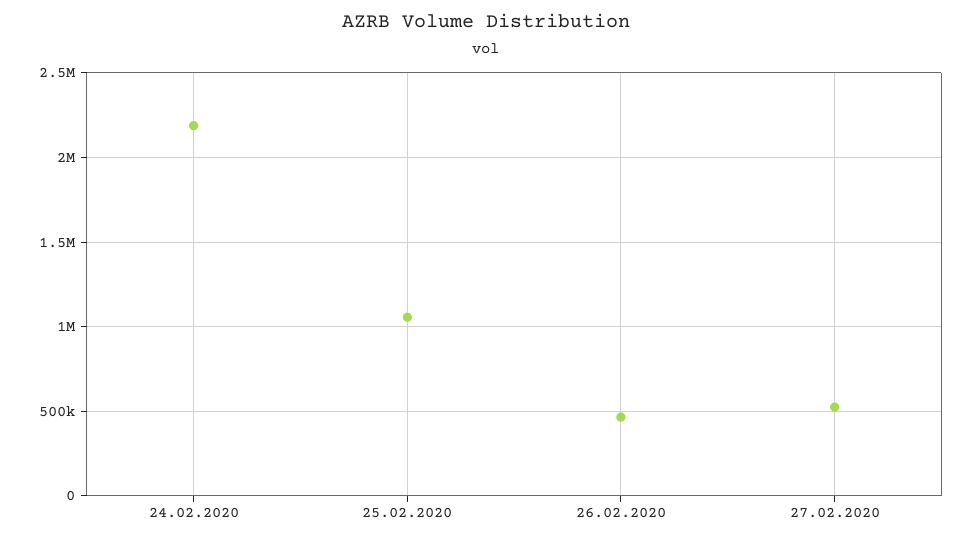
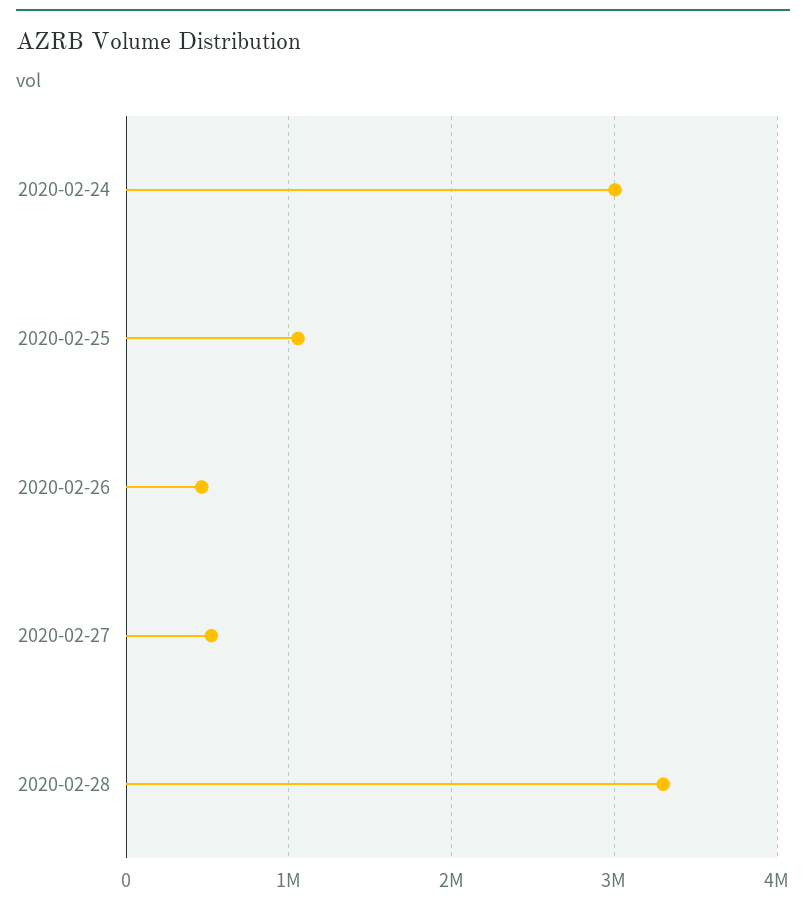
24.02.2020: 2200000 -> 3000000
2020-02-28: none -> 3300000

